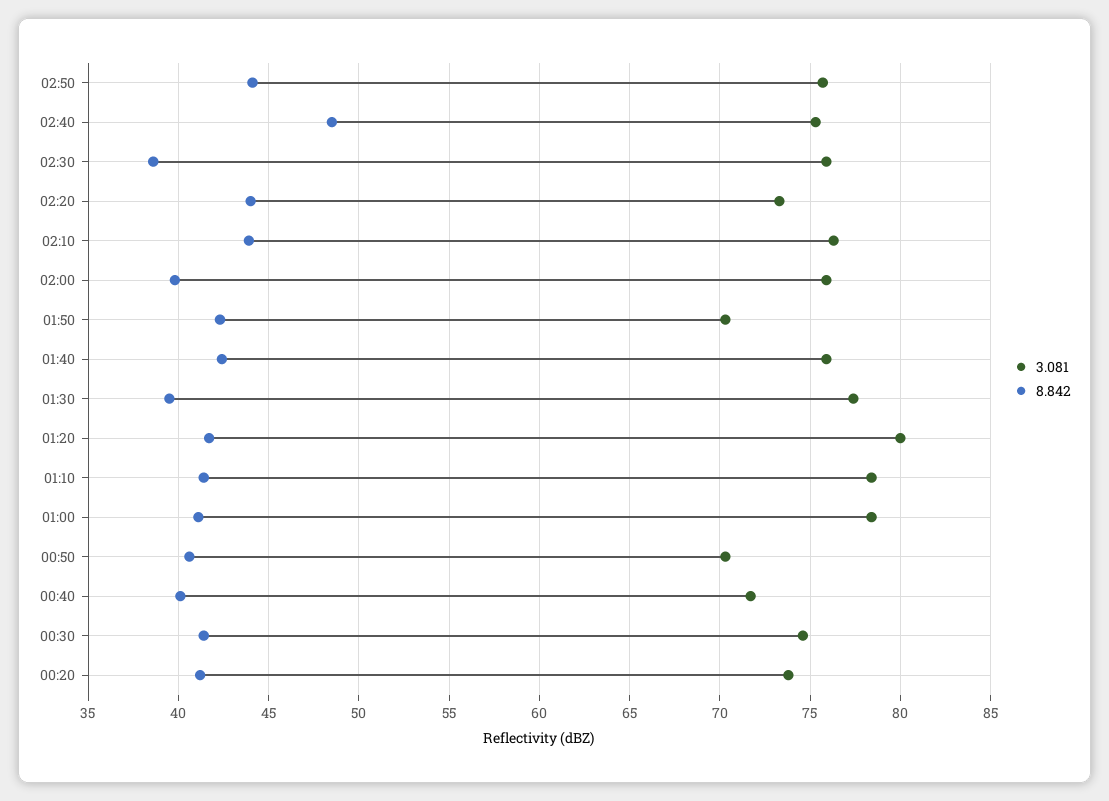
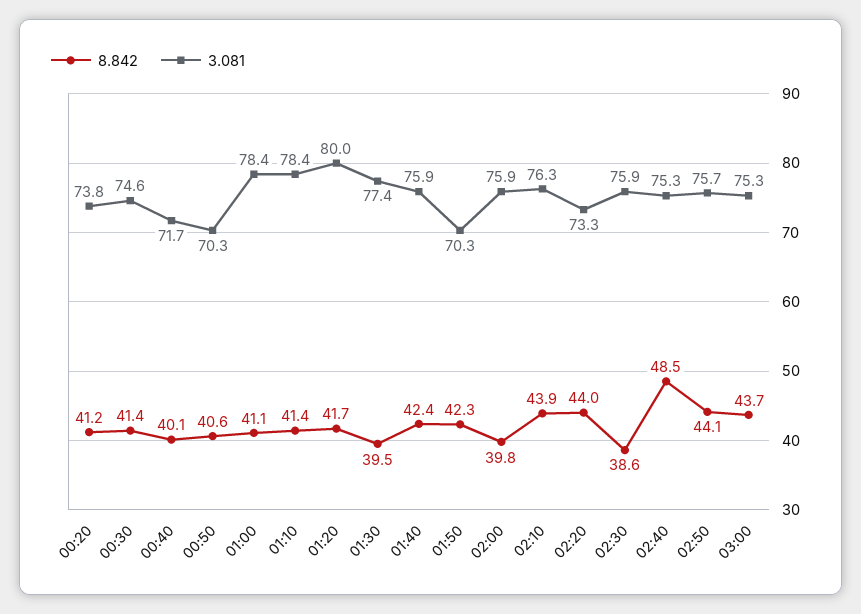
8.842, 03:00: none -> 43.7
3.081, 03:00: none -> 75.3

